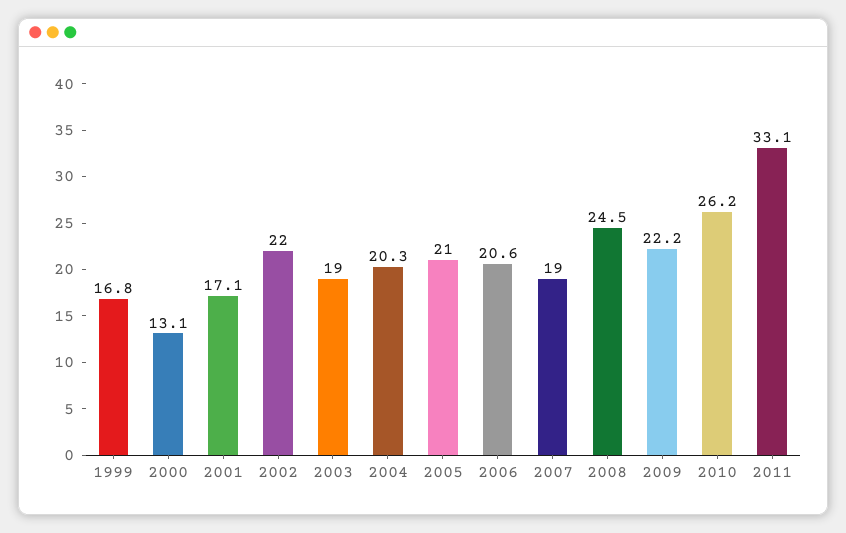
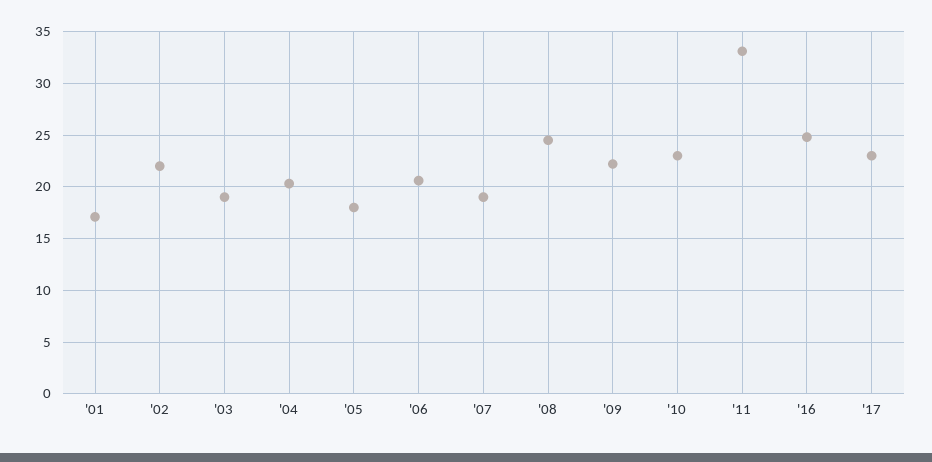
1999: 16.8 -> none
2000: 13.1 -> none
2005: 21 -> 18
2010: 26.2 -> 23
'16: none -> 25
'17: none -> 23

